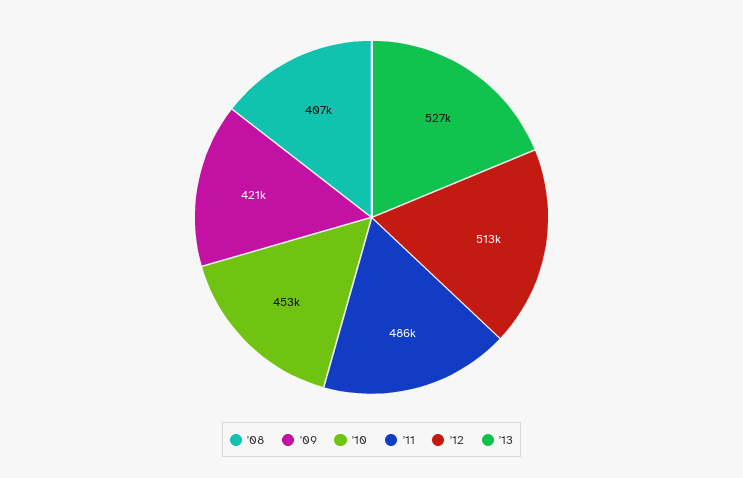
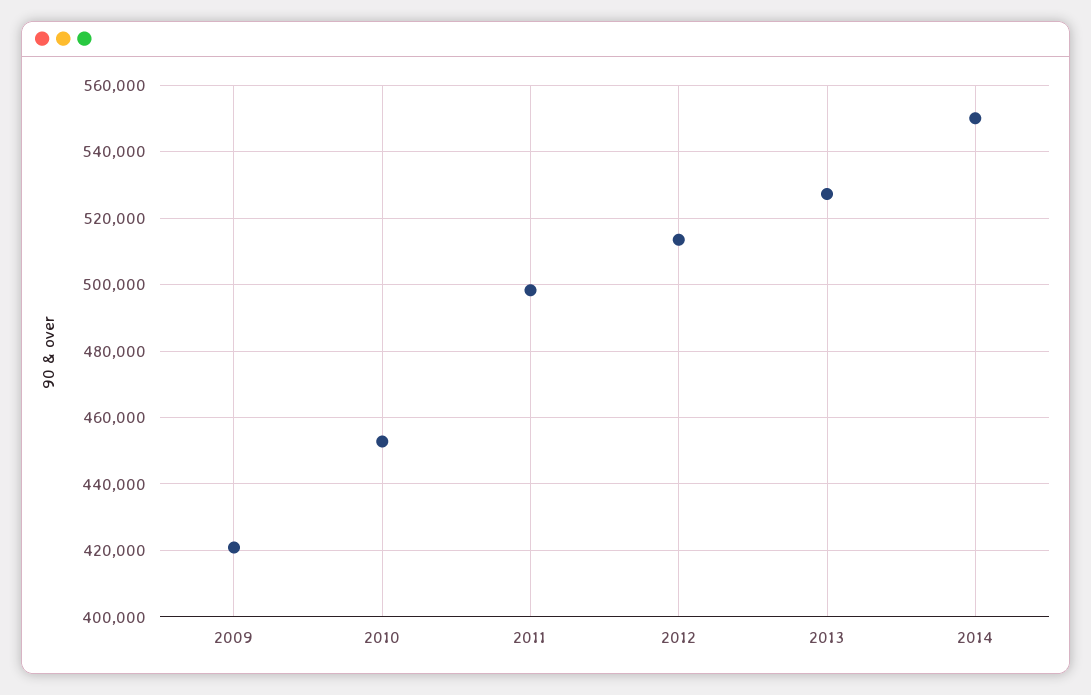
'08: 407000 -> none
'11: 486000 -> 498000
2014: none -> 550000

